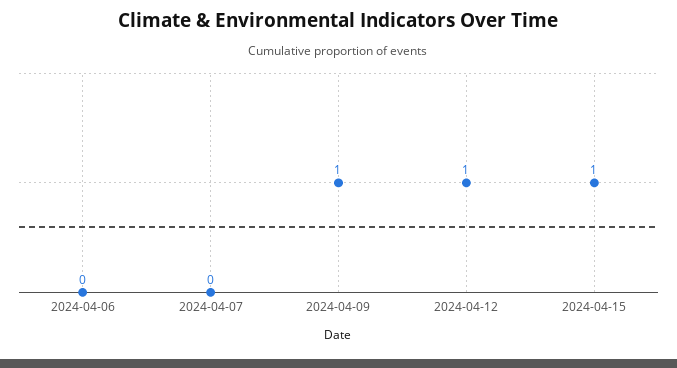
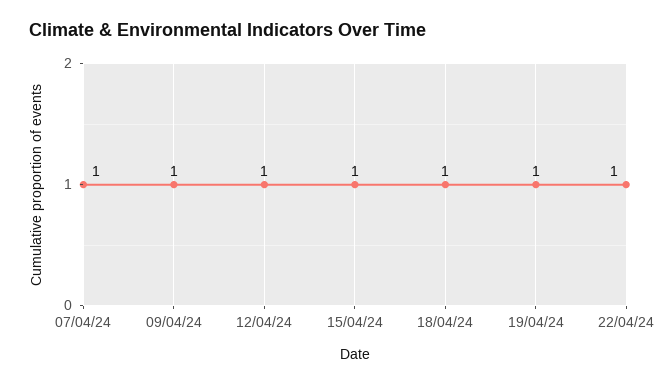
2024-04-06: 0 -> none
2024-04-07: 0 -> 1
18/04/24: none -> 1
19/04/24: none -> 1
22/04/24: none -> 1

